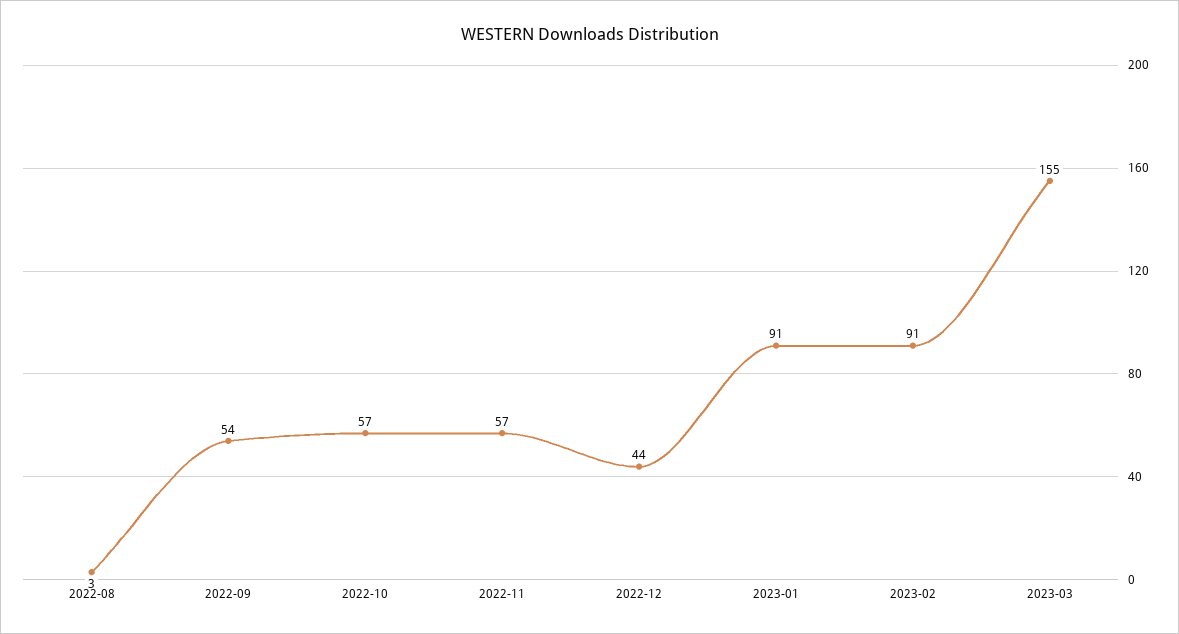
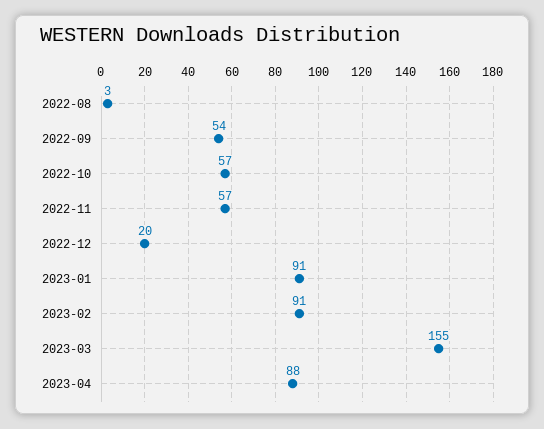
2022-12: 44 -> 20
2023-04: none -> 88

